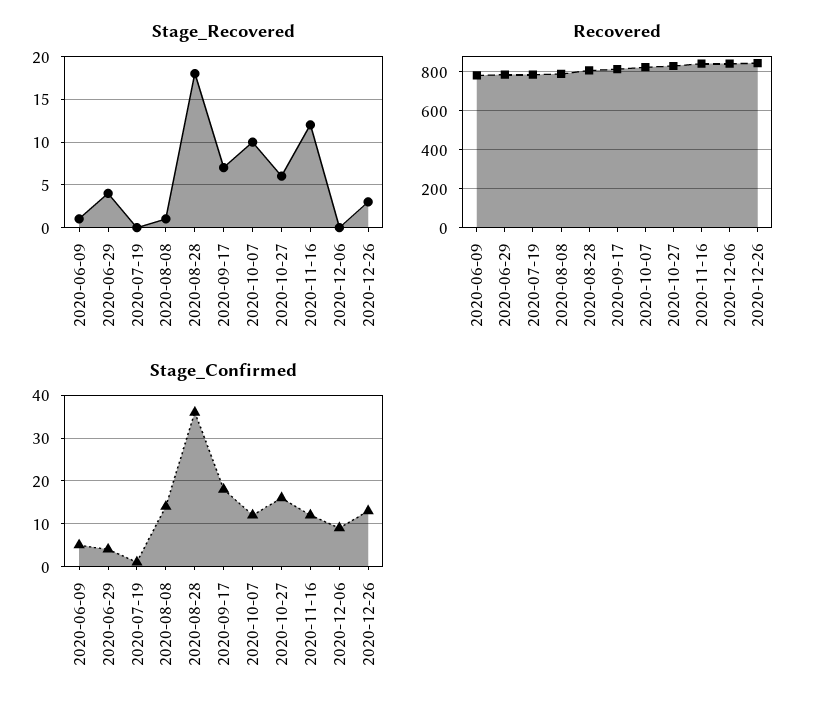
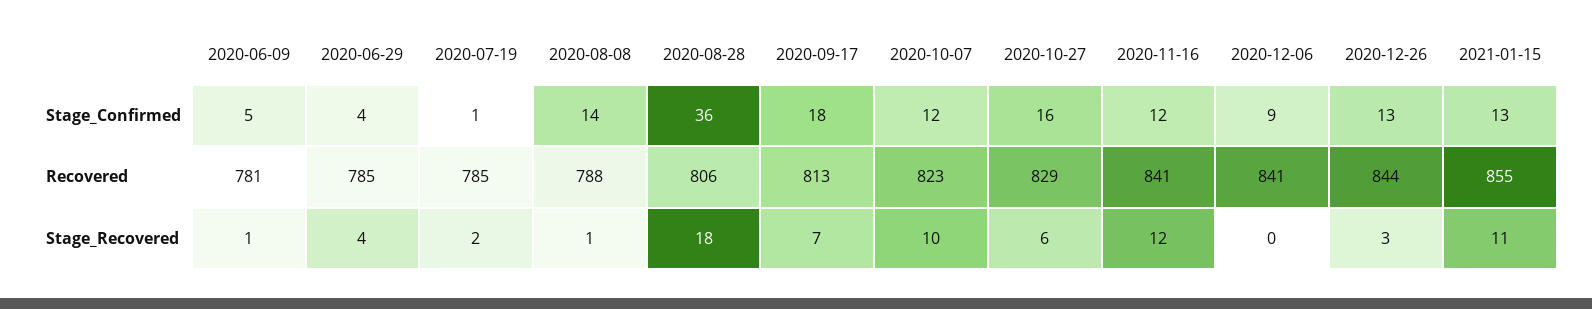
Stage_Recovered, 2020-07-19: 0 -> 2
Stage_Confirmed, 2021-01-15: none -> 13
Recovered, 2021-01-15: none -> 855
Stage_Recovered, 2021-01-15: none -> 11

